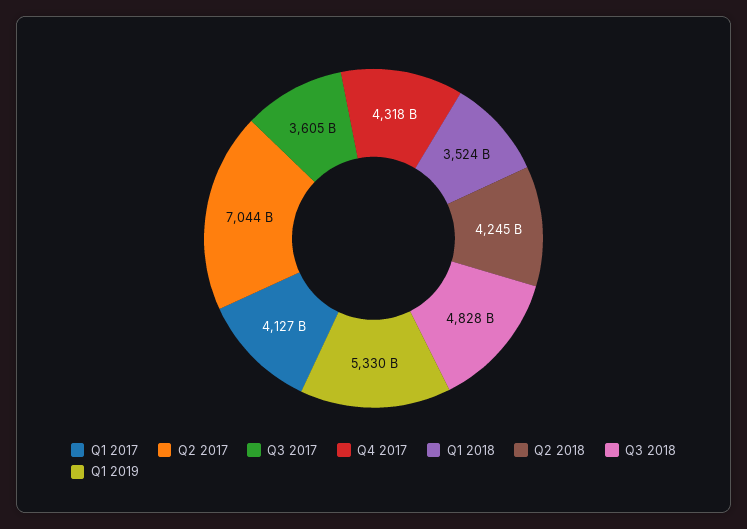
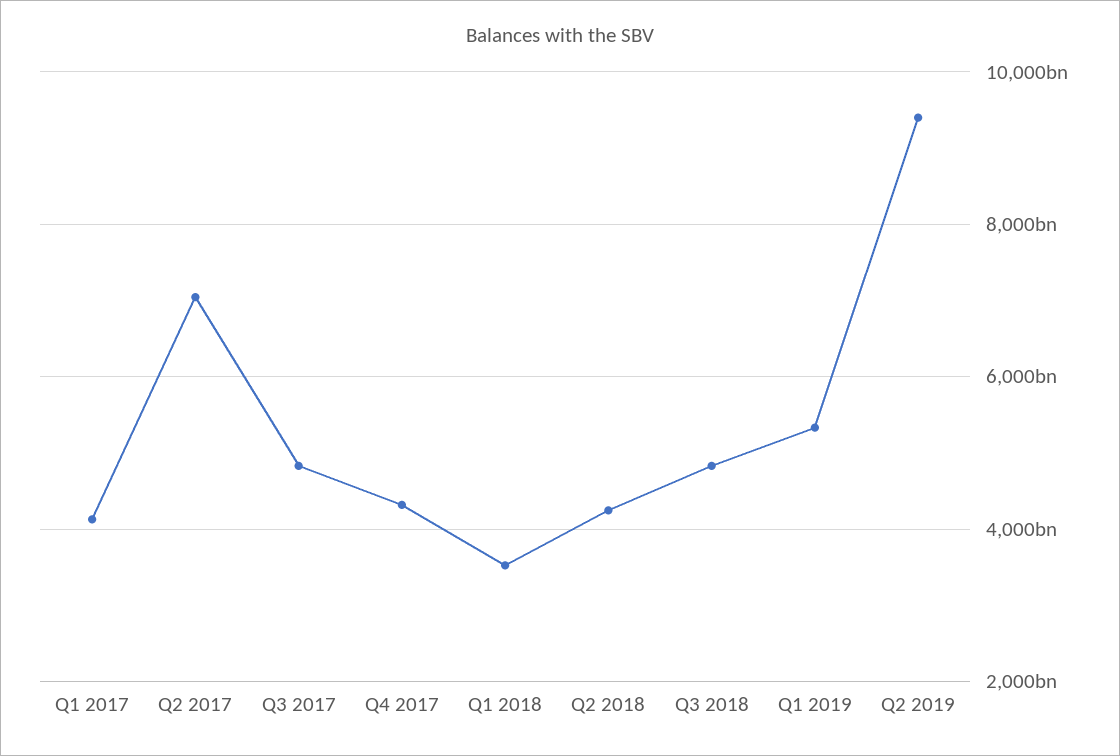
Q3 2017: 3605000000000 -> 4800000000000
Q2 2019: none -> 9400000000000

